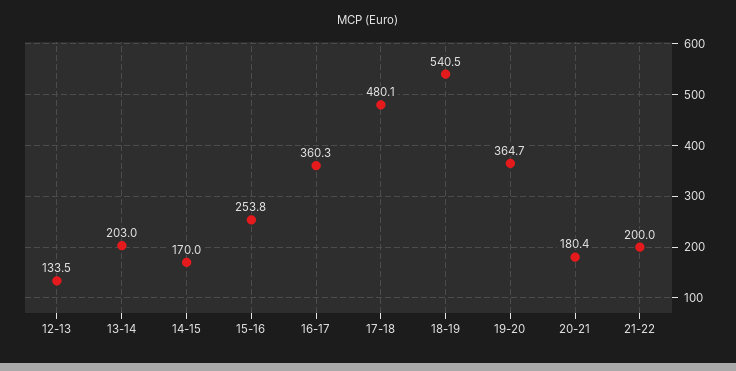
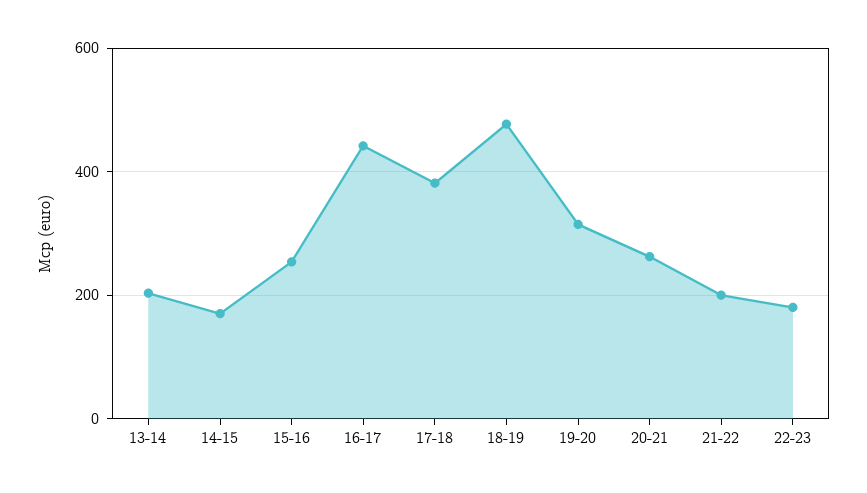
12-13: 133.5 -> none
16-17: 360.3 -> 440
17-18: 480.1 -> 380
18-19: 540.5 -> 480
19-20: 364.7 -> 320
20-21: 180.4 -> 260
22-23: none -> 180

